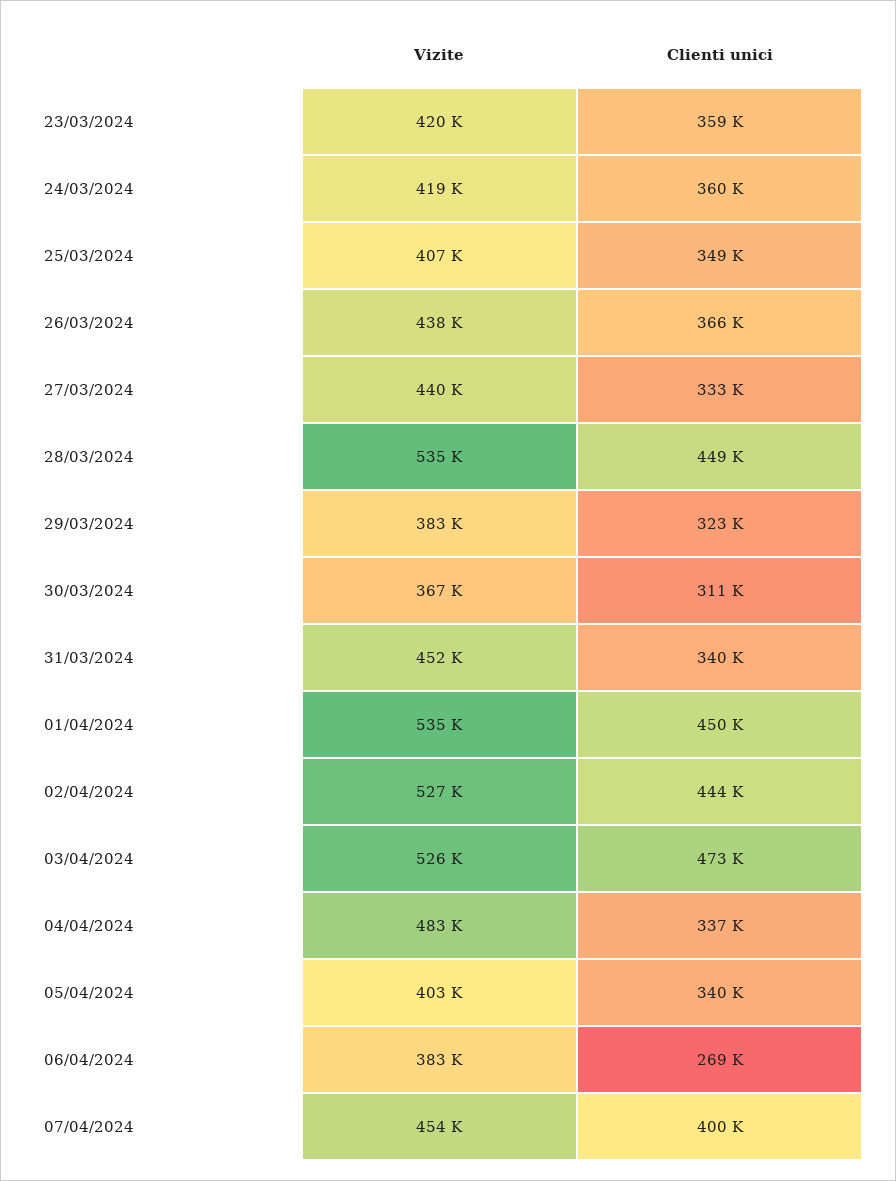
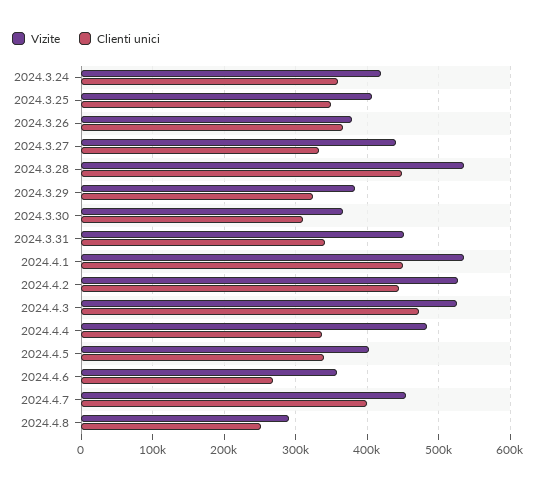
Vizite, 23/03/2024: 420000 -> none
Clienti unici, 23/03/2024: 359000 -> none
Vizite, 26/03/2024: 438000 -> 380000
Vizite, 06/04/2024: 383000 -> 360000
Vizite, 2024.4.8: none -> 290000
Clienti unici, 2024.4.8: none -> 250000

